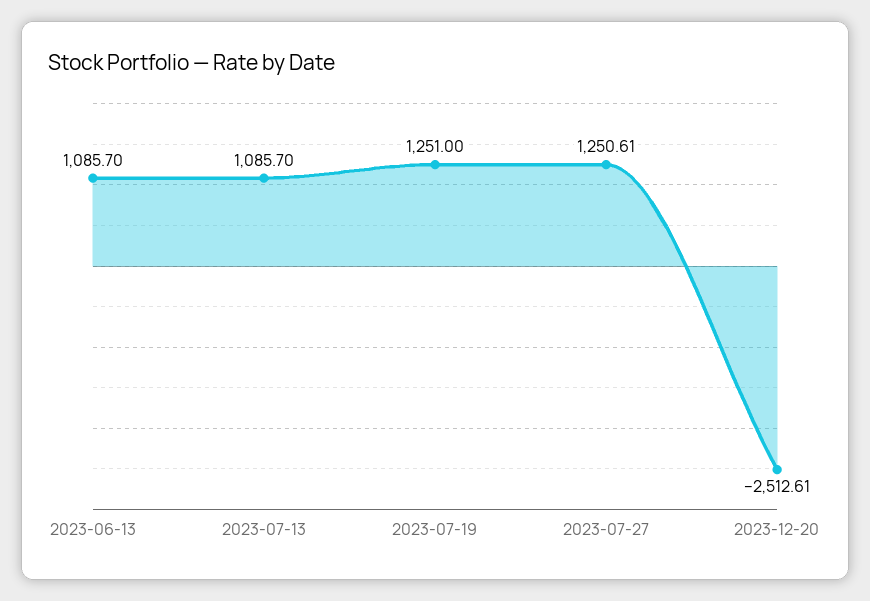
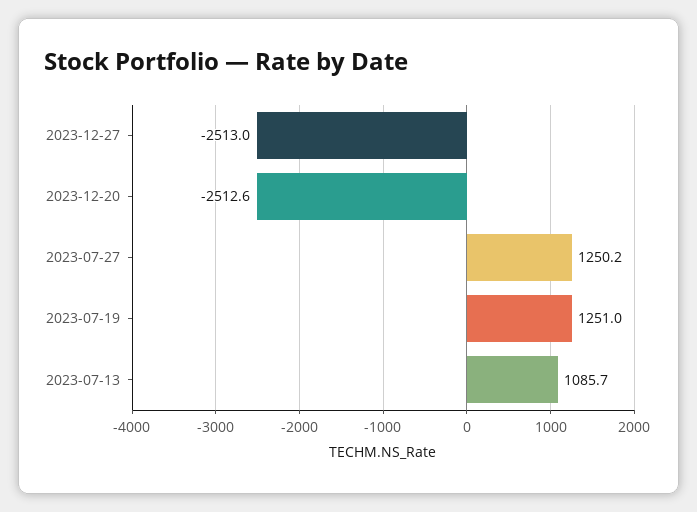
2023-06-13: 1085.7 -> none
2023-07-27: 1250.61 -> 1250.2
2023-12-27: none -> -2513

